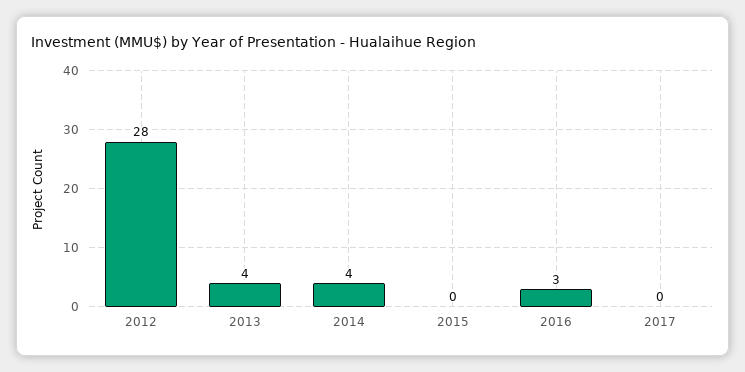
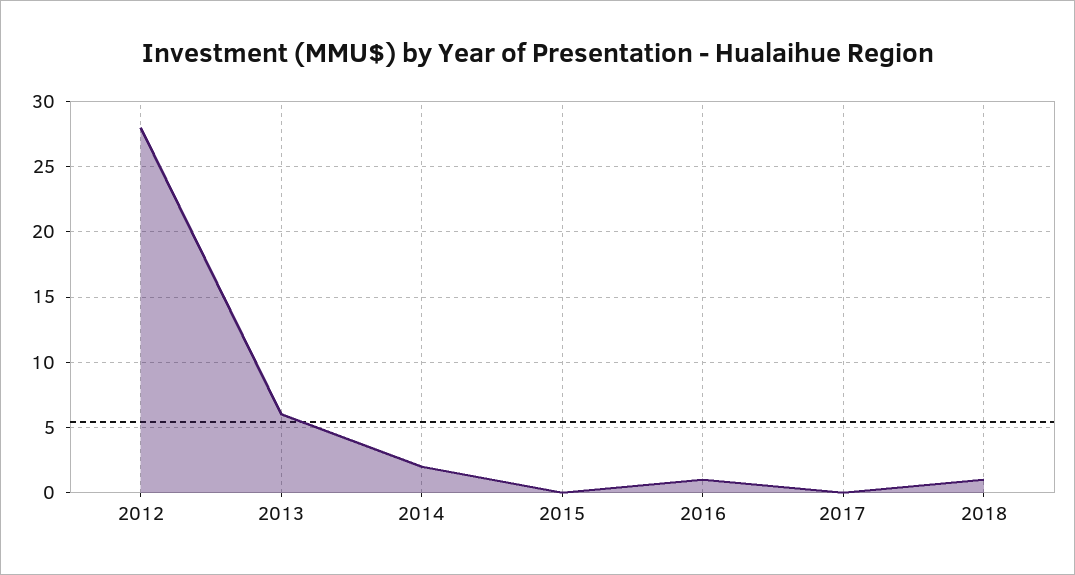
2013: 4 -> 6
2014: 4 -> 2
2016: 3 -> 1
2018: none -> 1

